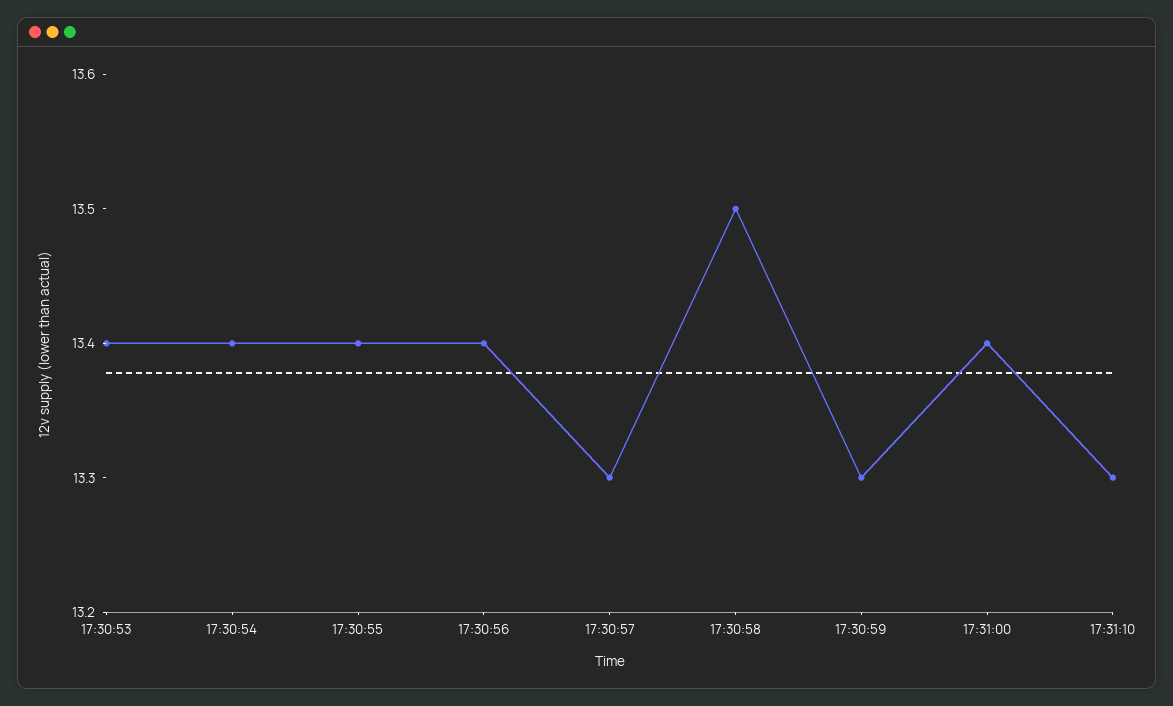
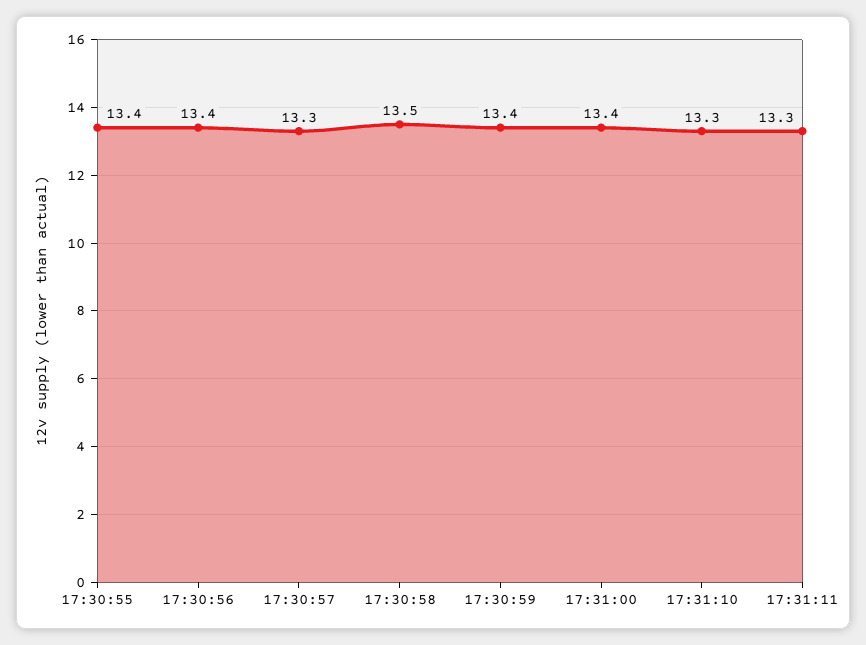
17:30:53: 13.4 -> none
17:30:54: 13.4 -> none
17:30:59: 13.3 -> 13.4
17:31:11: none -> 13.3

